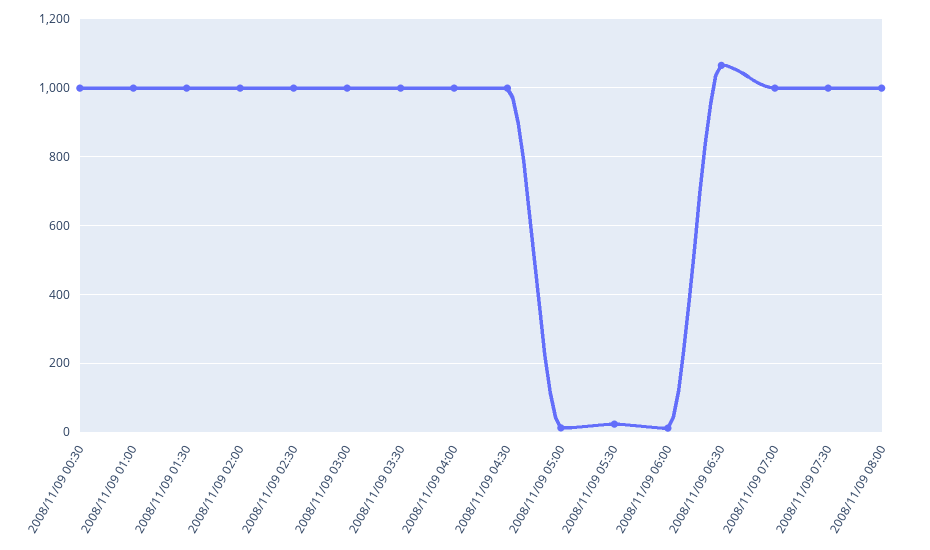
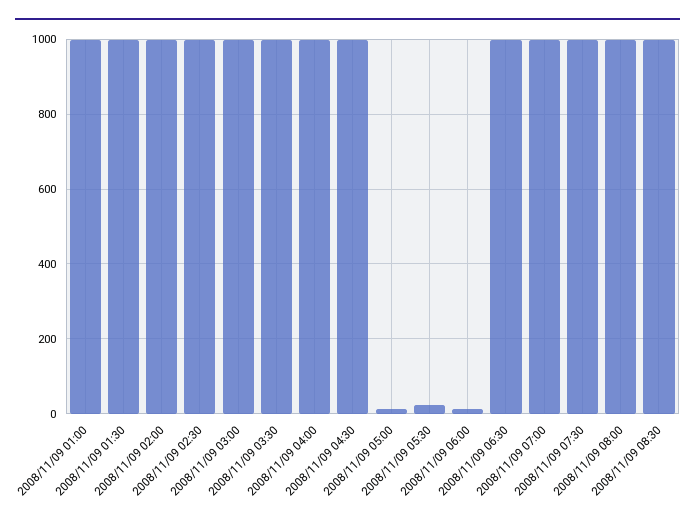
2008/11/09 00:30: 1000 -> none
2008/11/09 06:30: 1060 -> 1000
2008/11/09 08:30: none -> 1000

